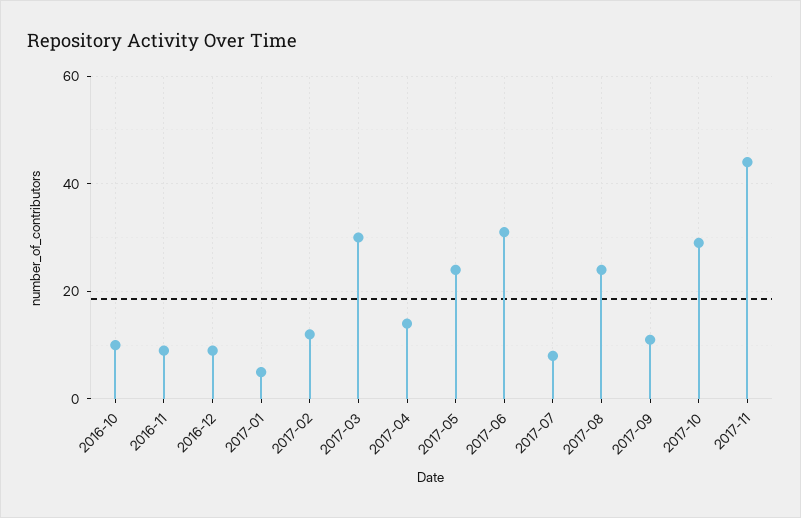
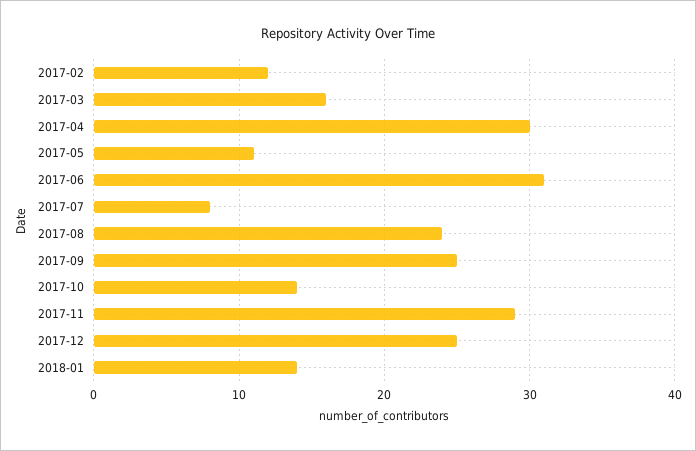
2016-10: 10 -> none
2016-11: 10 -> none
2016-12: 10 -> none
2017-01: 5 -> none
2017-03: 30 -> 16
2017-04: 15 -> 30
2017-05: 25 -> 11
2017-09: 10 -> 25
2017-10: 30 -> 14
2017-11: 45 -> 29
2017-12: none -> 25
2018-01: none -> 14

